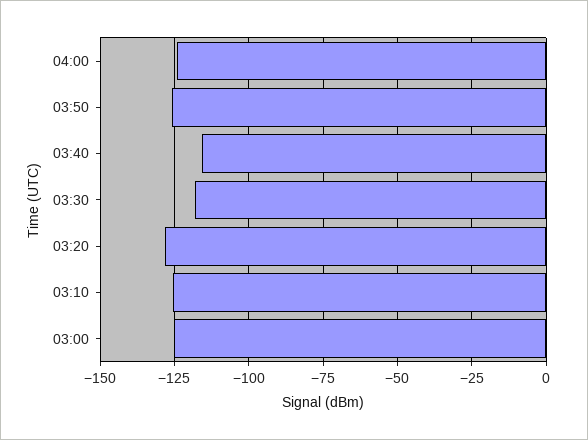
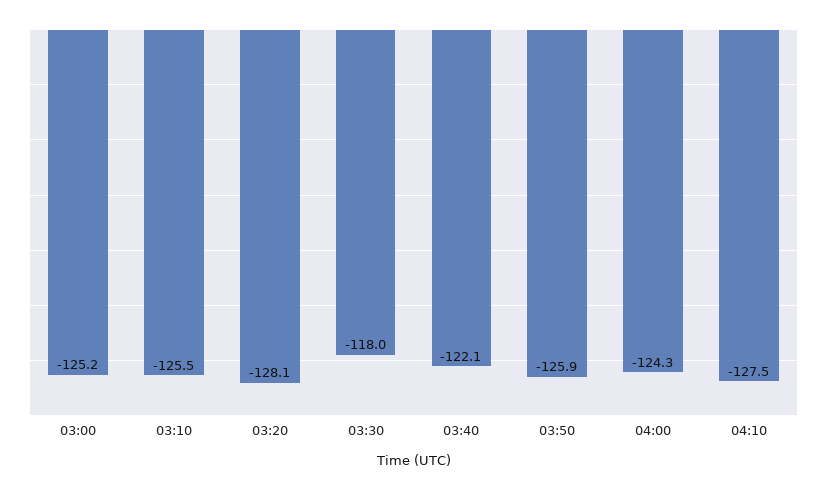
03:40: -115 -> -122.1
04:10: none -> -127.5

